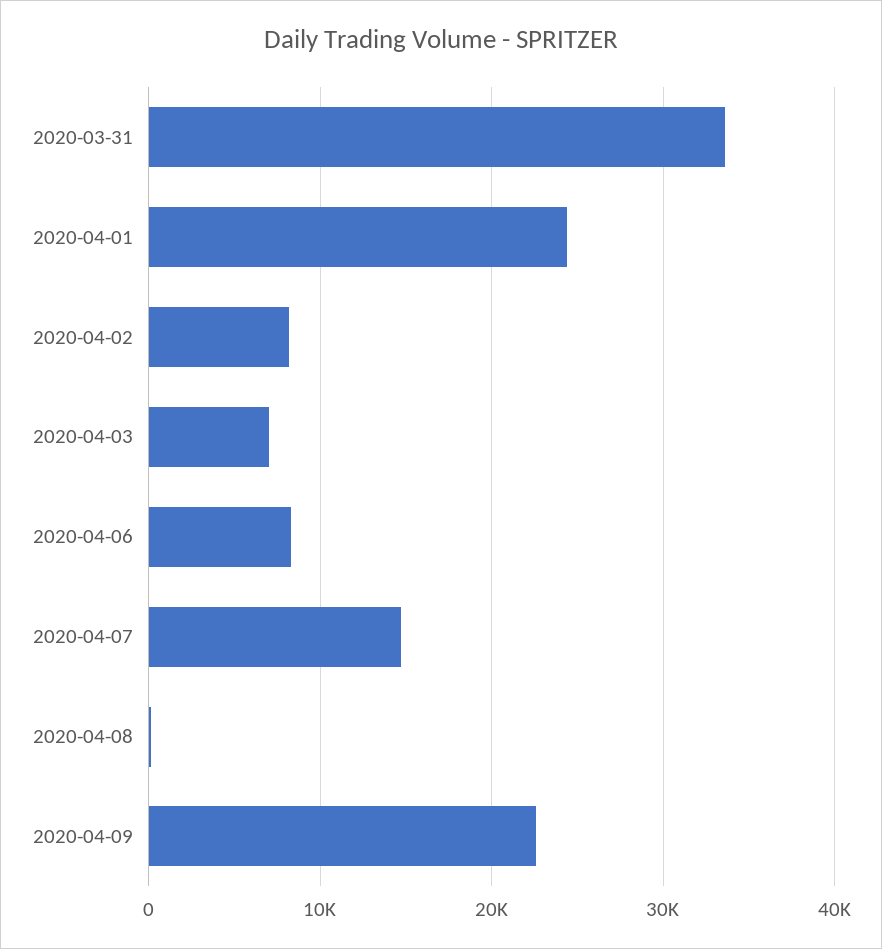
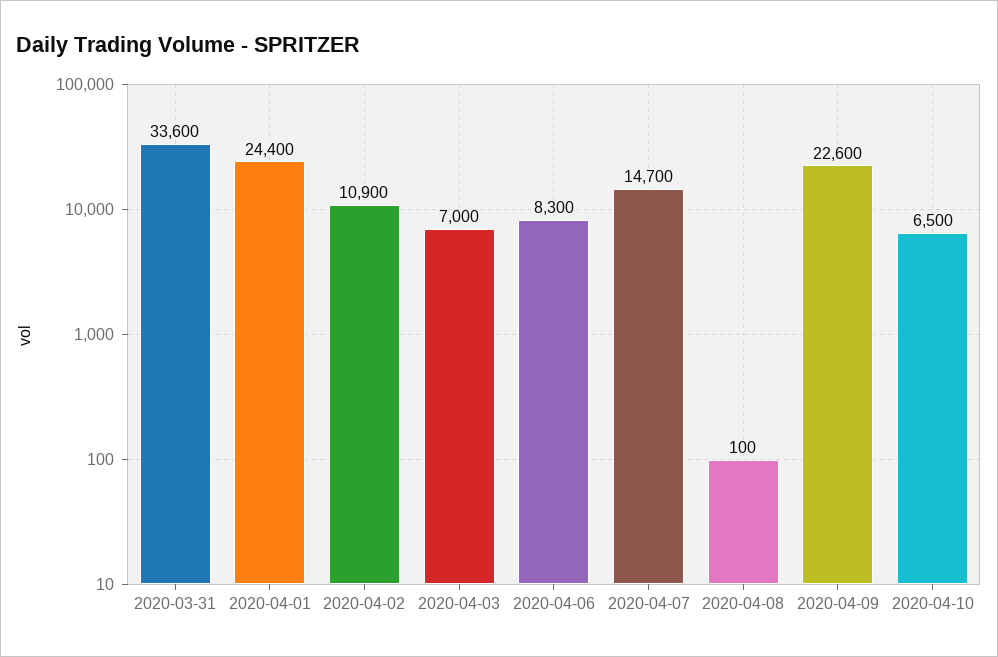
2020-04-02: 8000 -> 10900
2020-04-10: none -> 6500

